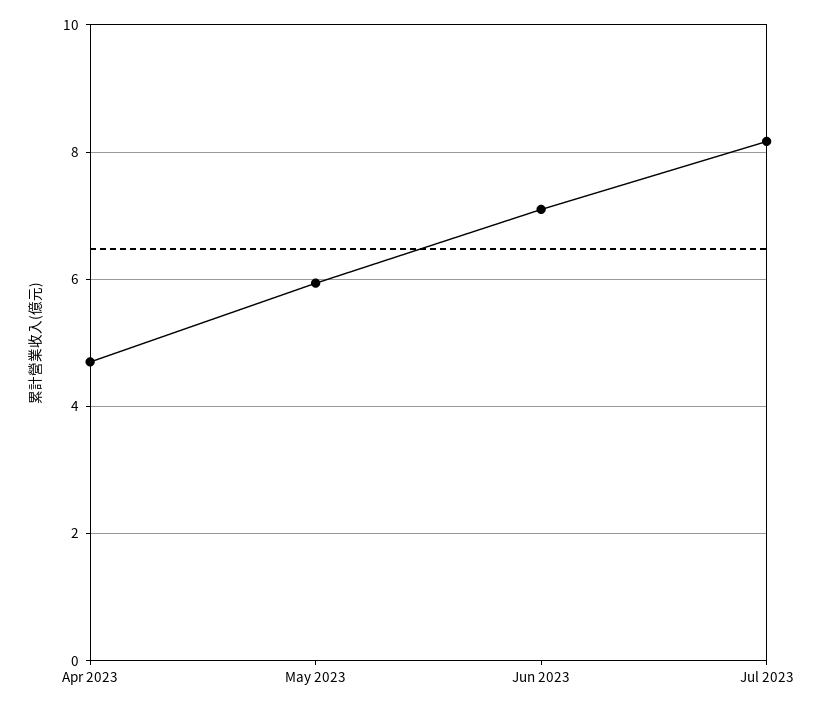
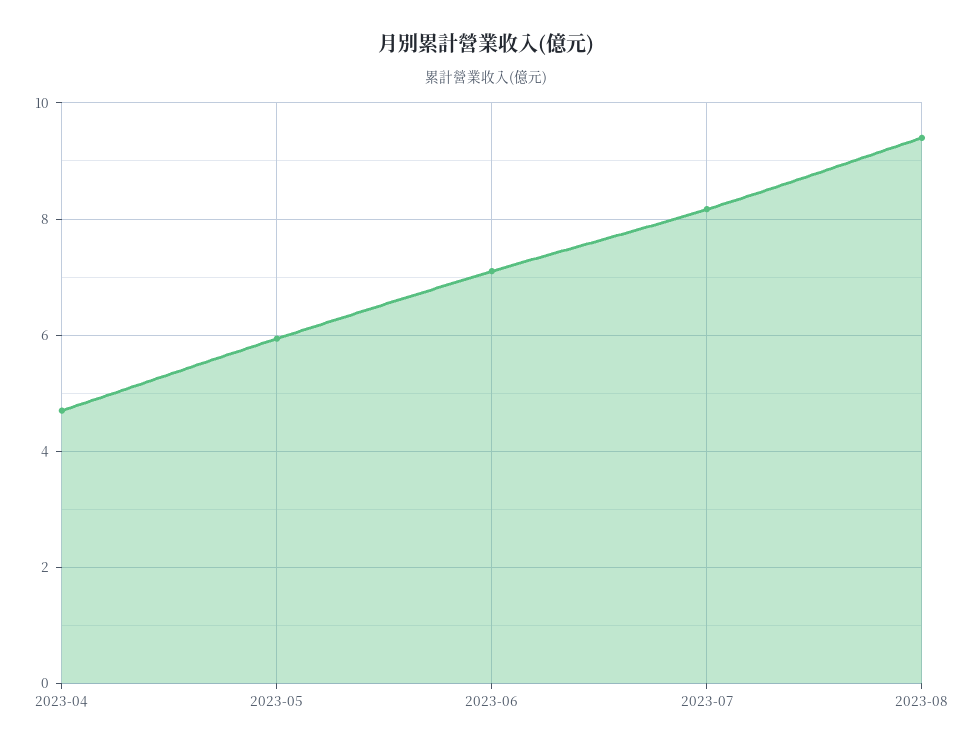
2023-08: none -> 9.4

